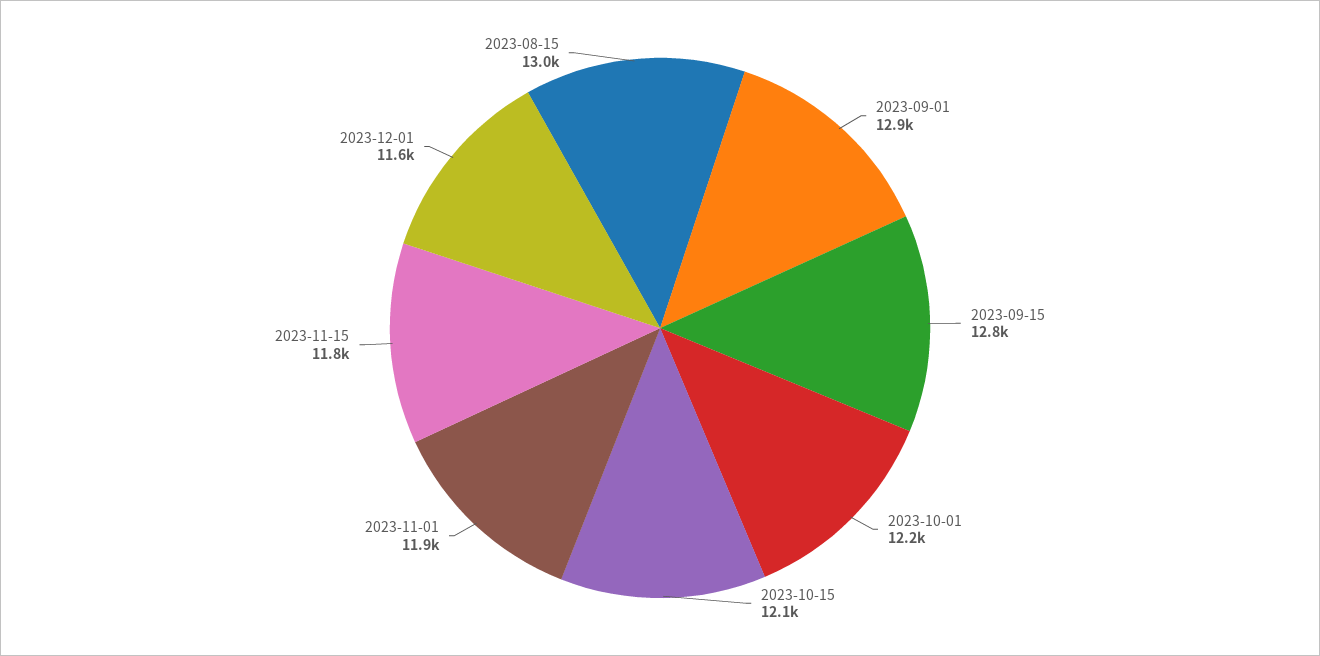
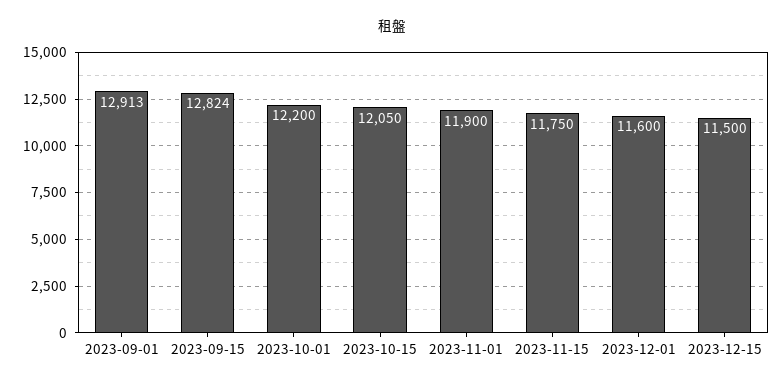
2023-08-15: 13000 -> none
2023-12-15: none -> 11500

